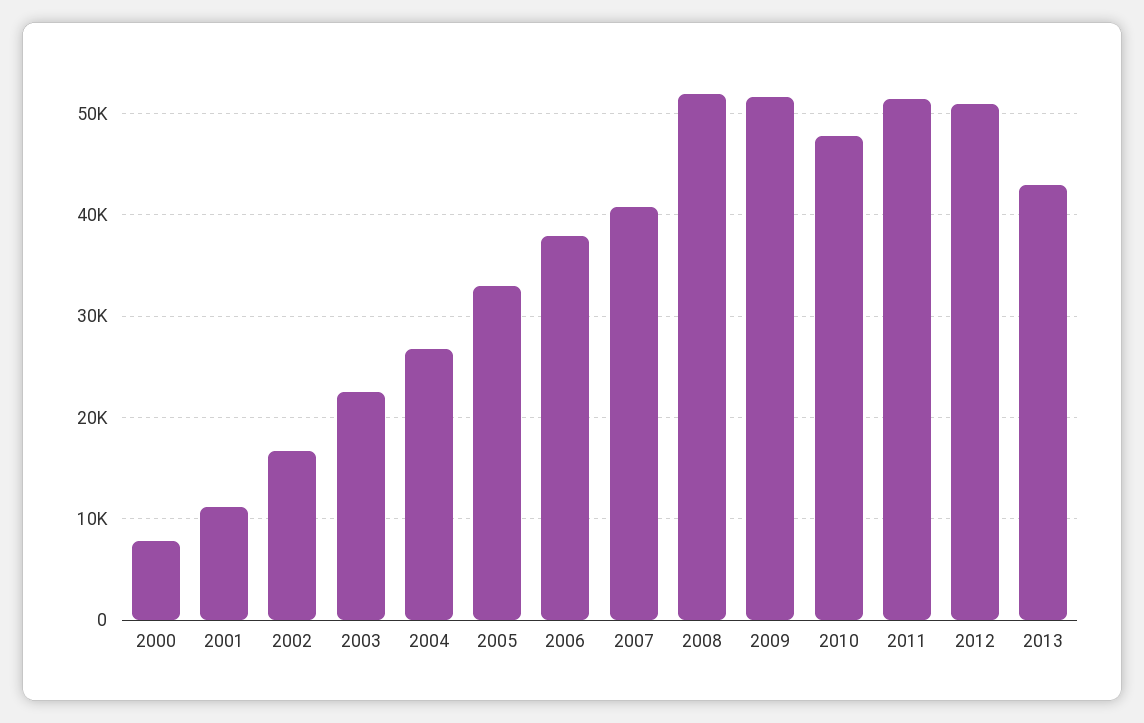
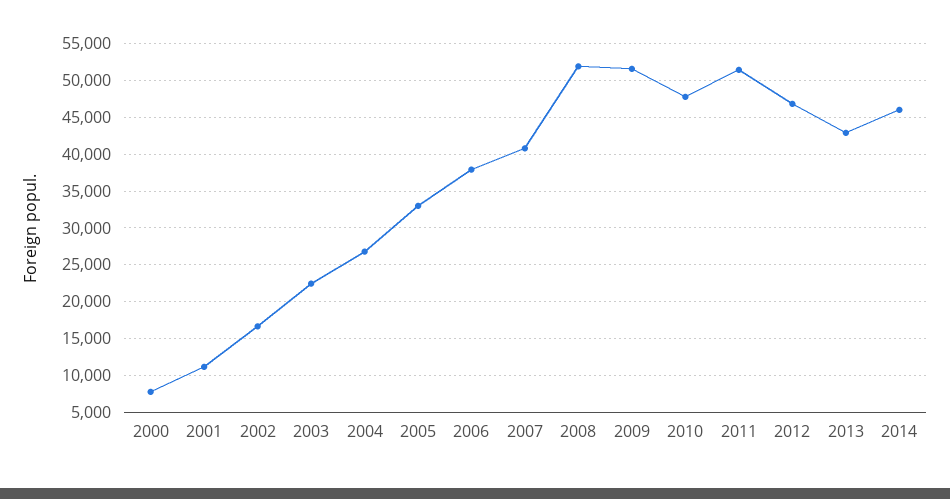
2012: 51000 -> 47000
2014: none -> 46000

